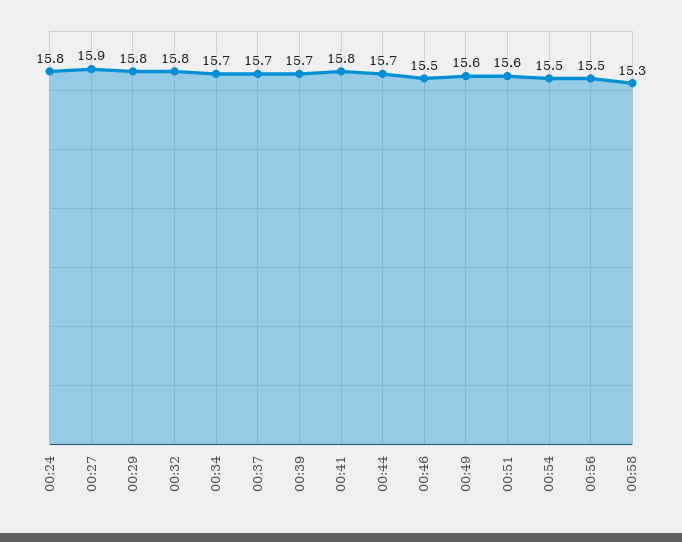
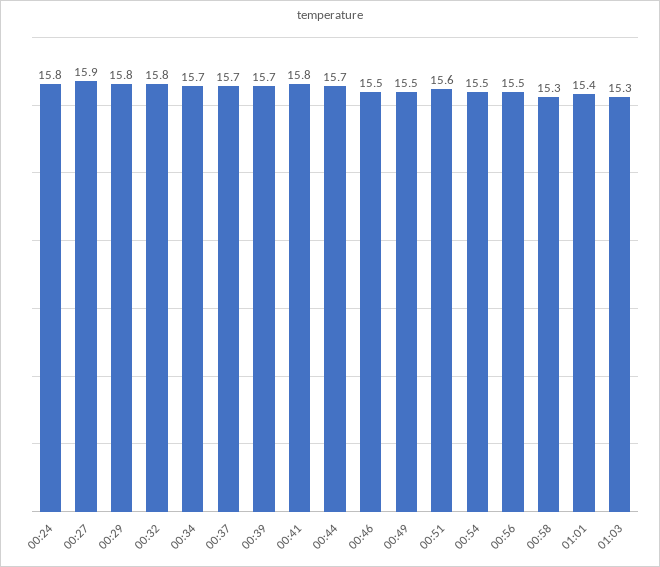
00:49: 15.6 -> 15.5
01:01: none -> 15.4
01:03: none -> 15.3

